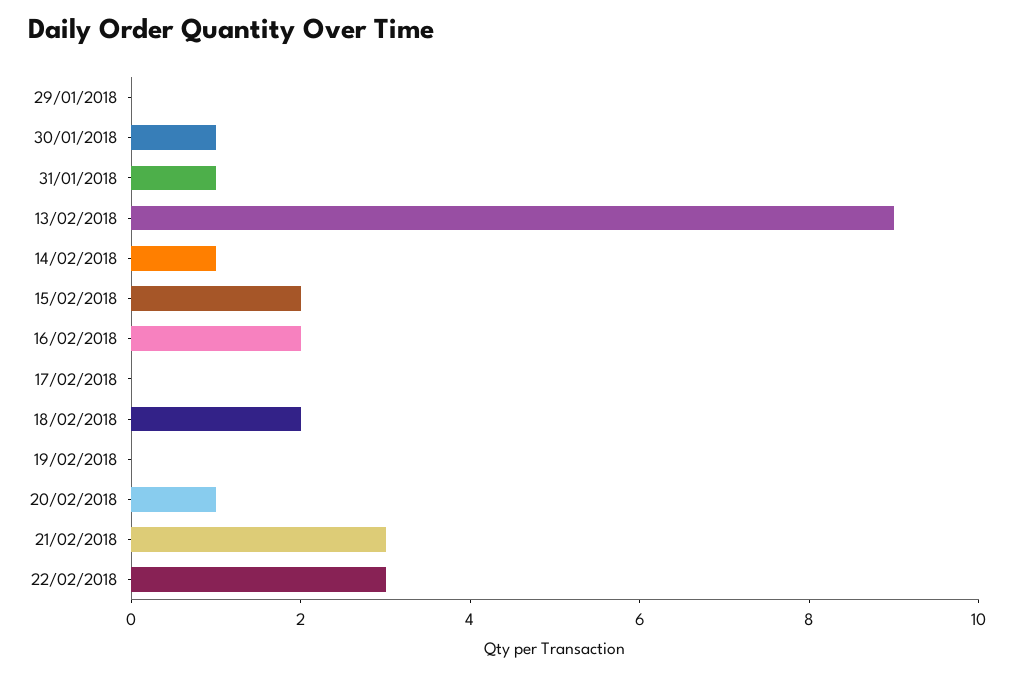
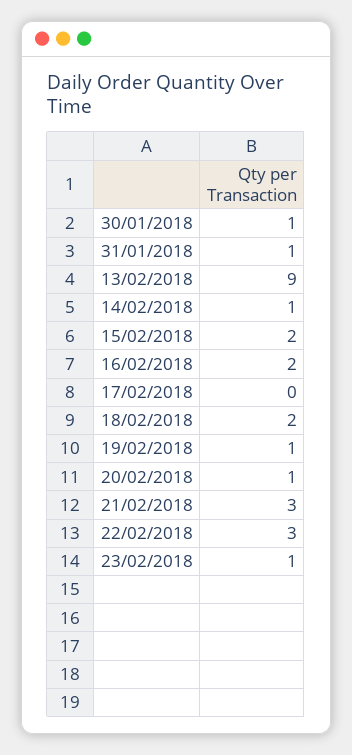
29/01/2018: 0 -> none
19/02/2018: 0 -> 1
23/02/2018: none -> 1

